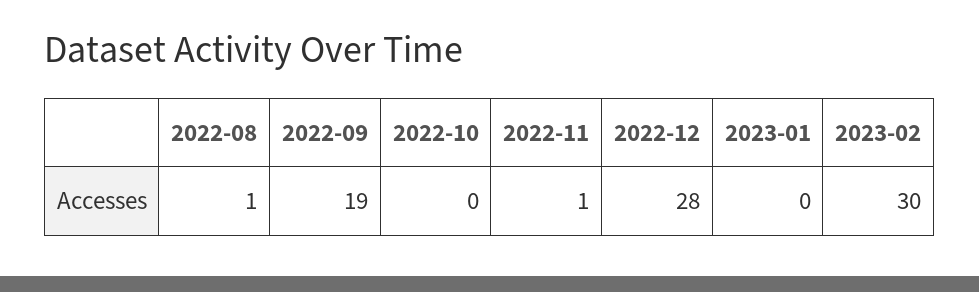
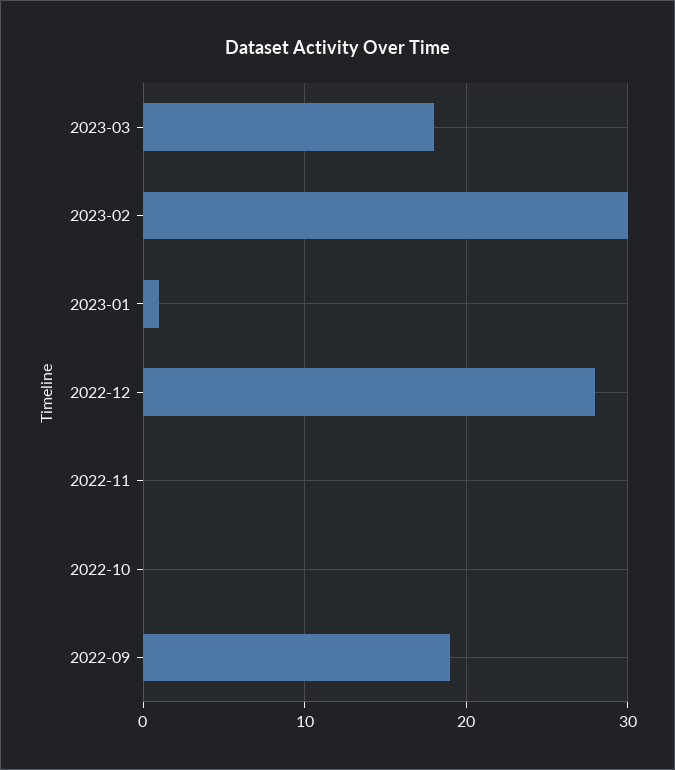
2022-08: 1 -> none
2022-11: 1 -> 0
2023-01: 0 -> 1
2023-03: none -> 18

